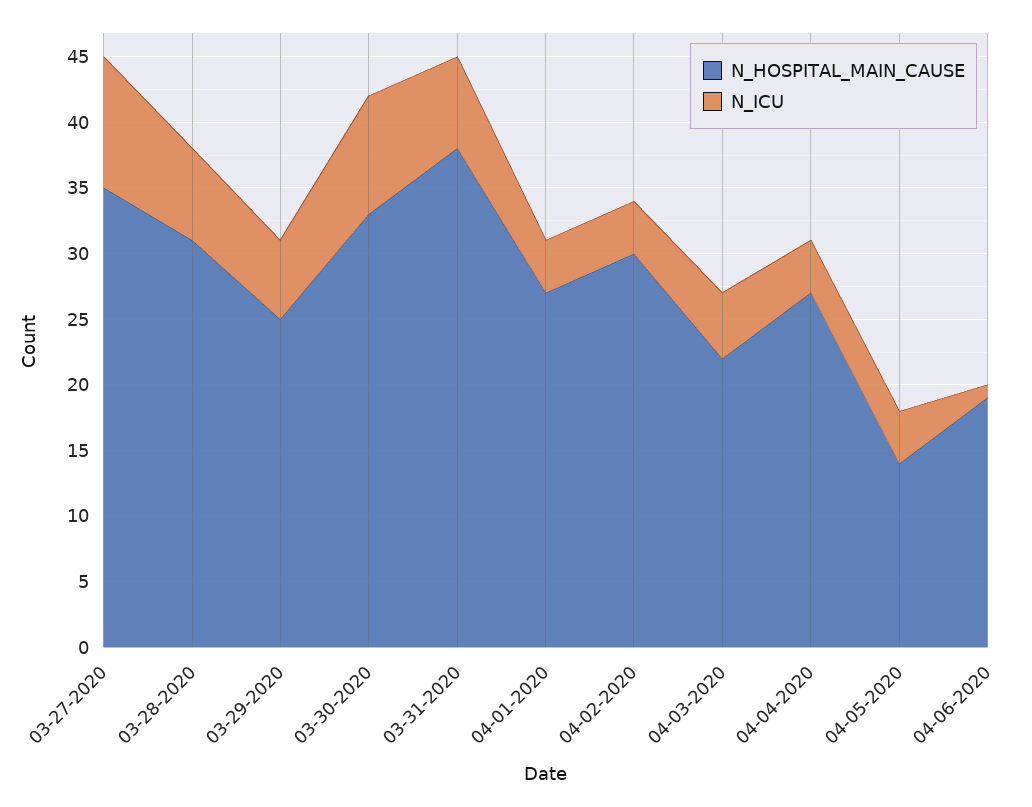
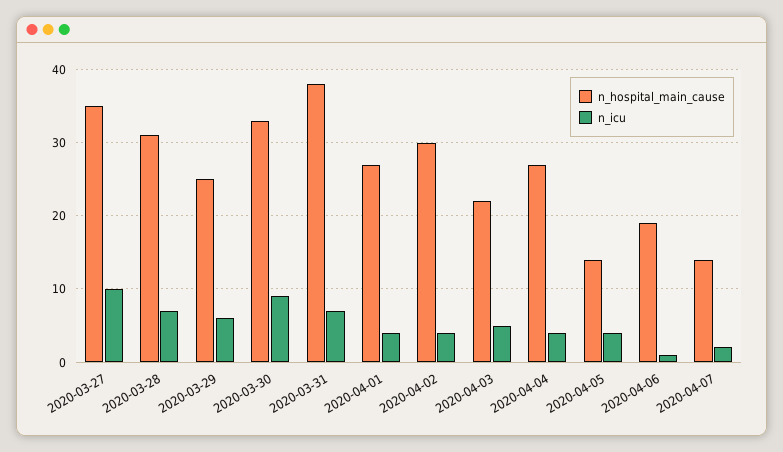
N_HOSPITAL_MAIN_CAUSE, 2020-04-07: none -> 14
N_ICU, 2020-04-07: none -> 2

